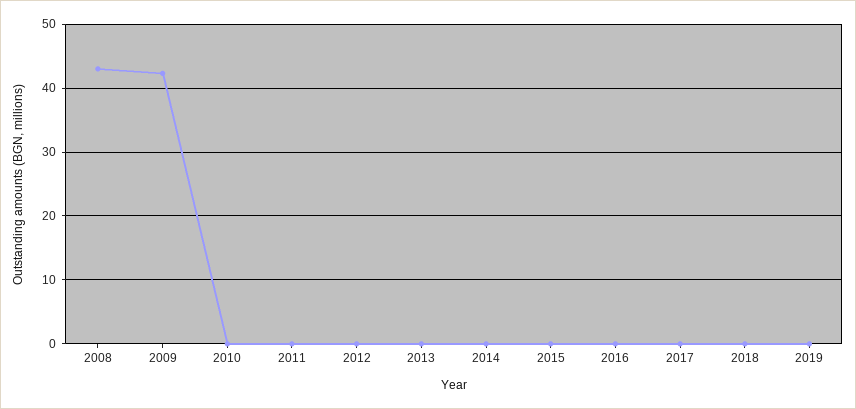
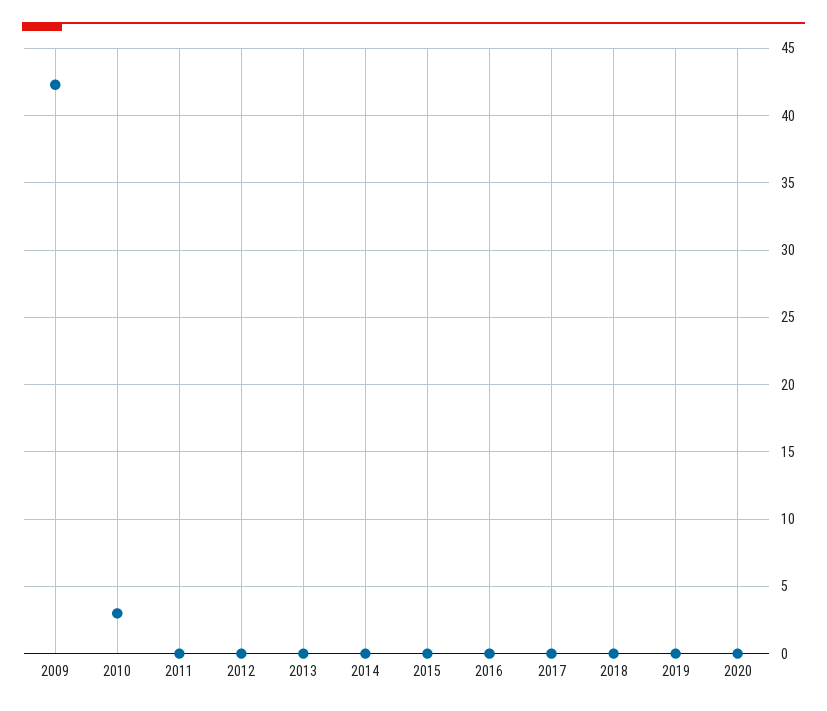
2008: 43 -> none
2010: 0 -> 3
2020: none -> 0

